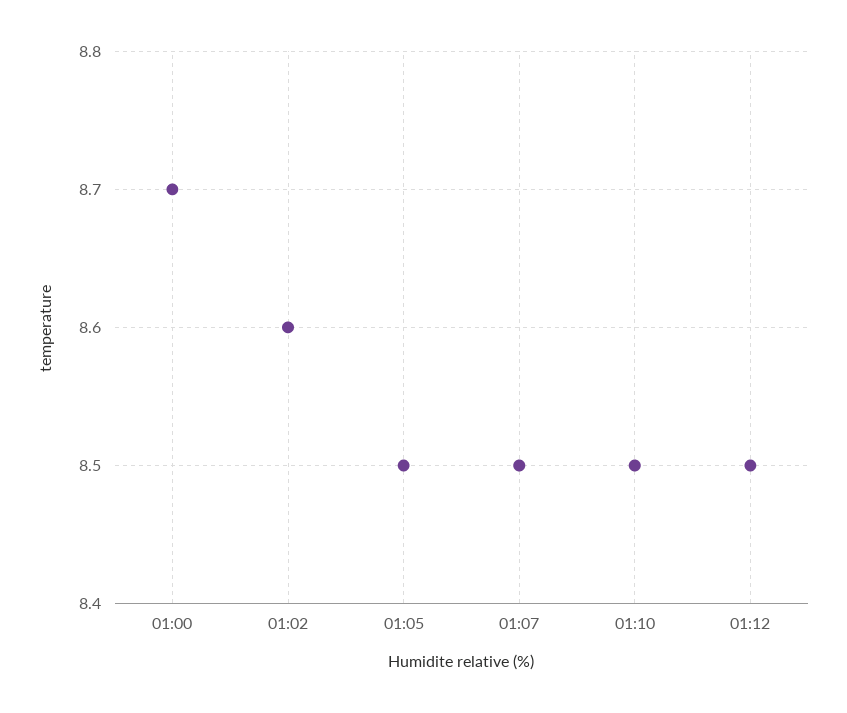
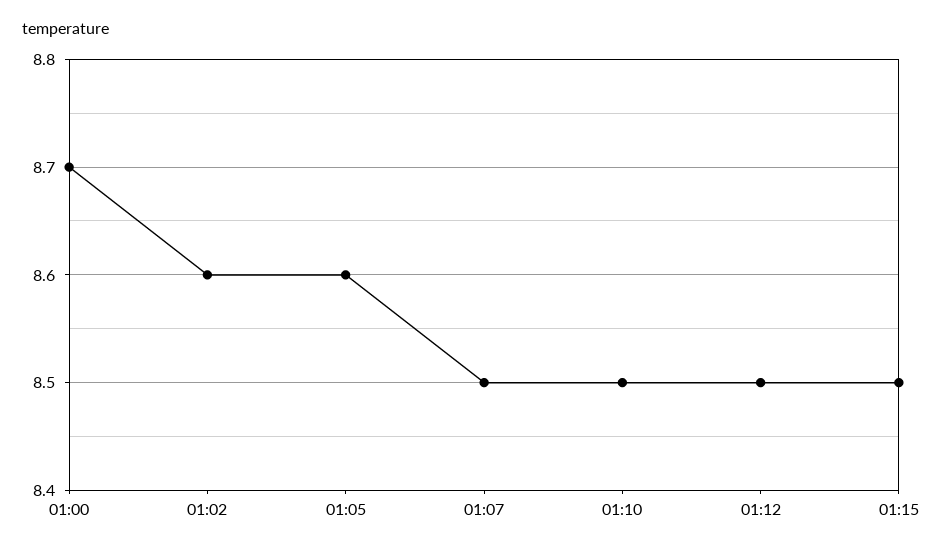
01:05: 8.5 -> 8.6
01:15: none -> 8.5

